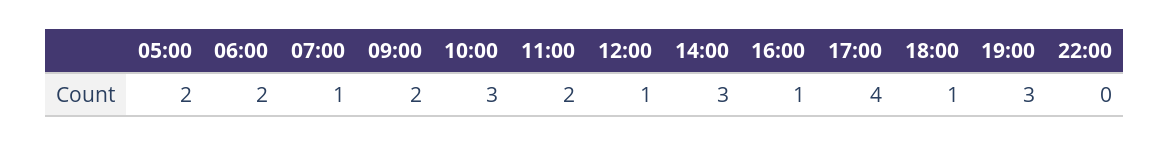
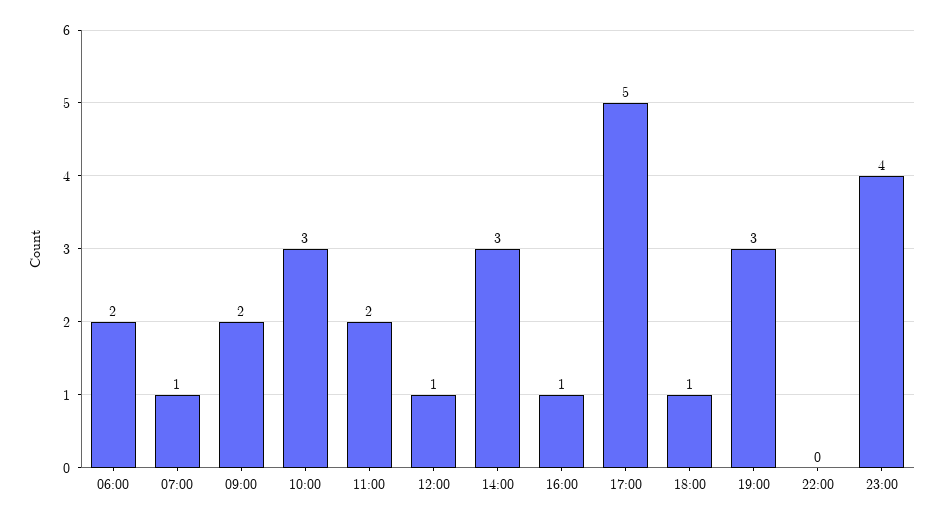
05:00: 2 -> none
17:00: 4 -> 5
23:00: none -> 4

